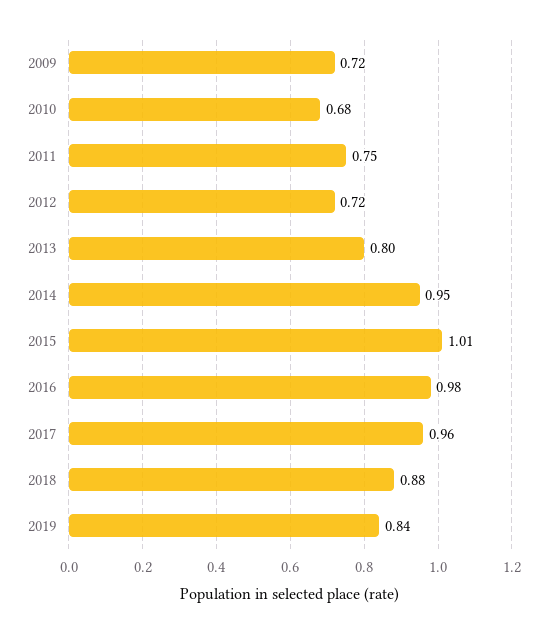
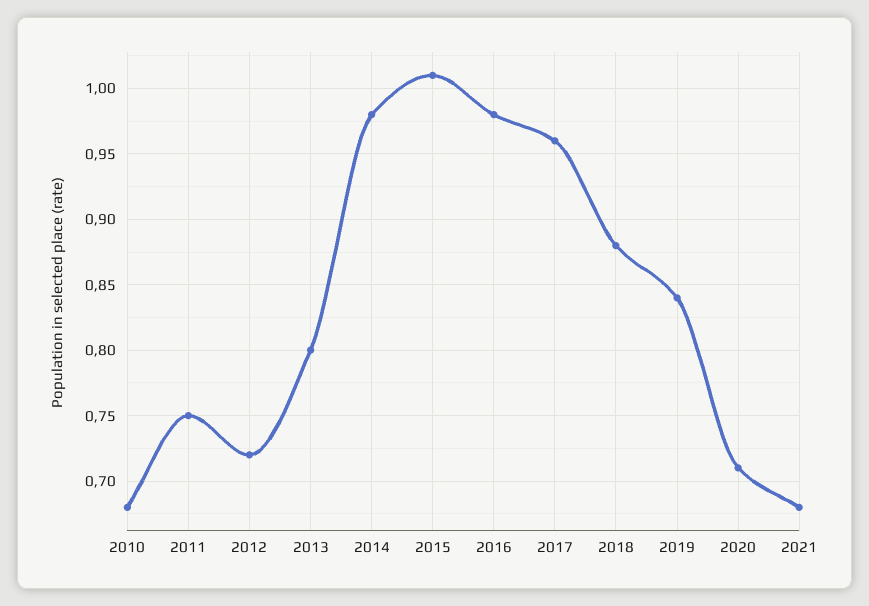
2009: 0.72 -> none
2014: 0.95 -> 0.98
2020: none -> 0.71
2021: none -> 0.68

